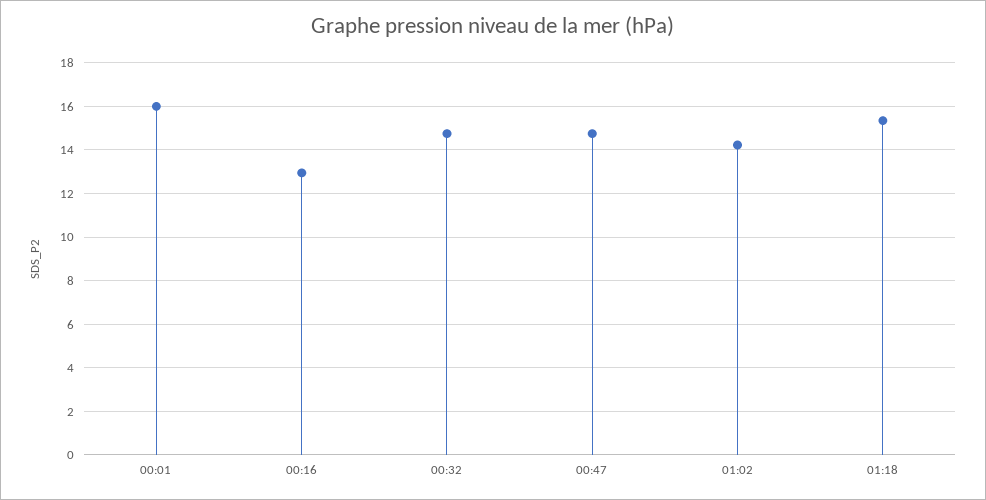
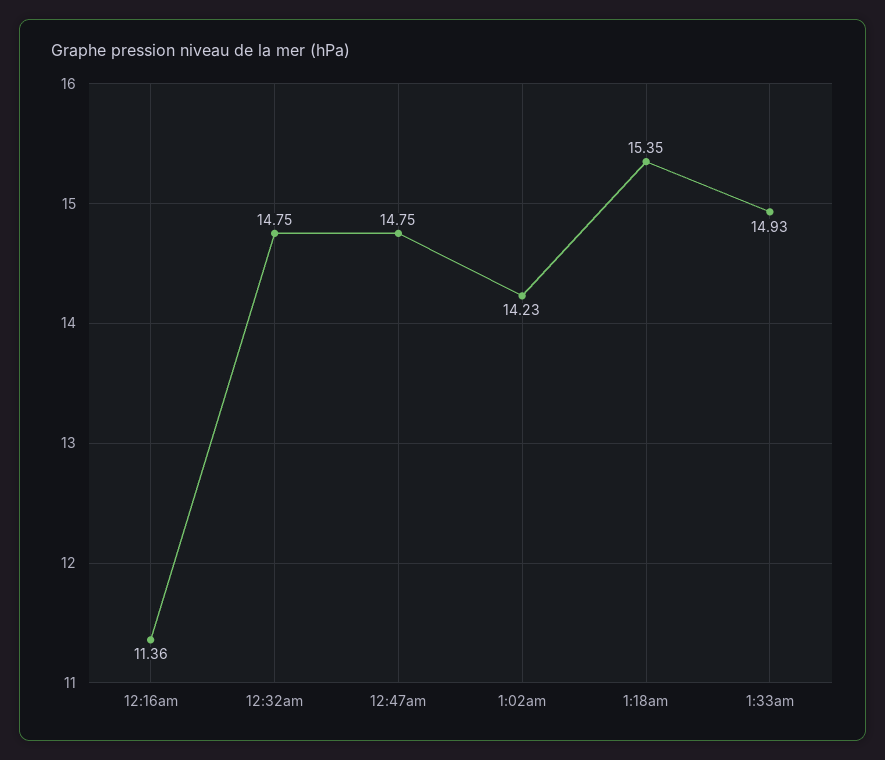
00:01: 16 -> none
00:16: 13 -> 11.36
1:33am: none -> 14.93

